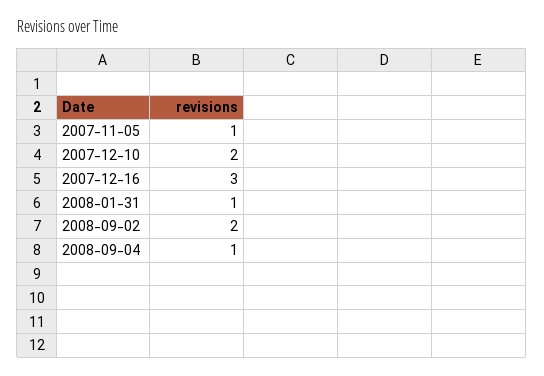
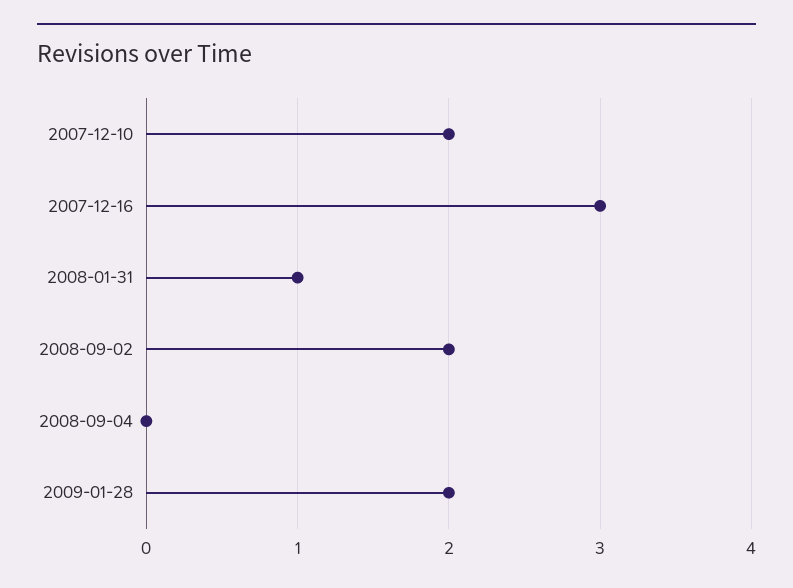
2007-11-05: 1 -> none
2008-09-04: 1 -> 0
2009-01-28: none -> 2

